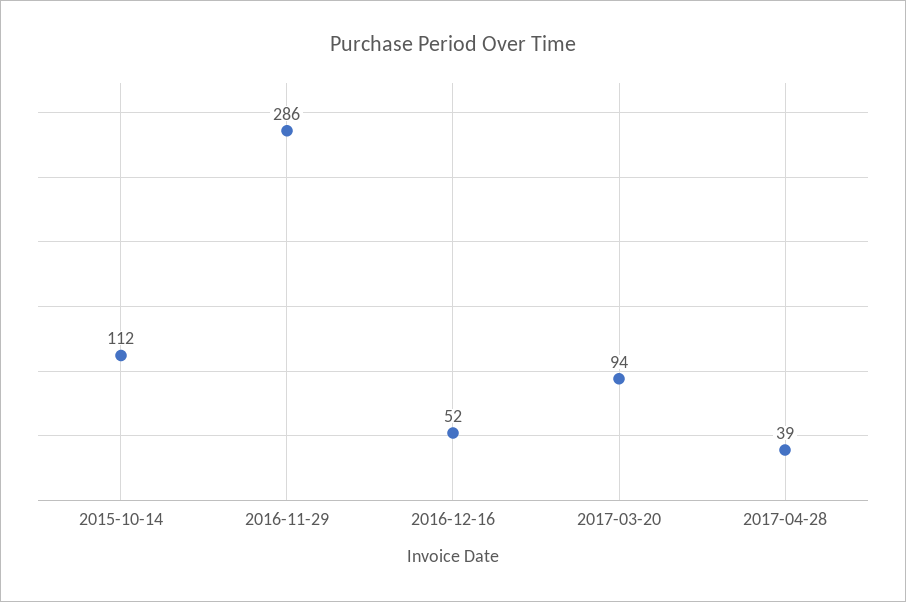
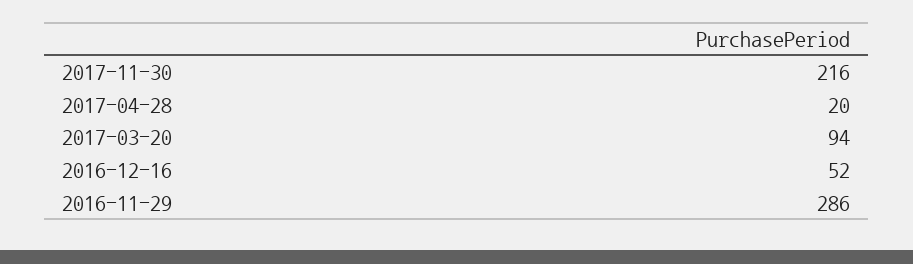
2015-10-14: 112 -> none
2017-04-28: 39 -> 20
2017-11-30: none -> 216

